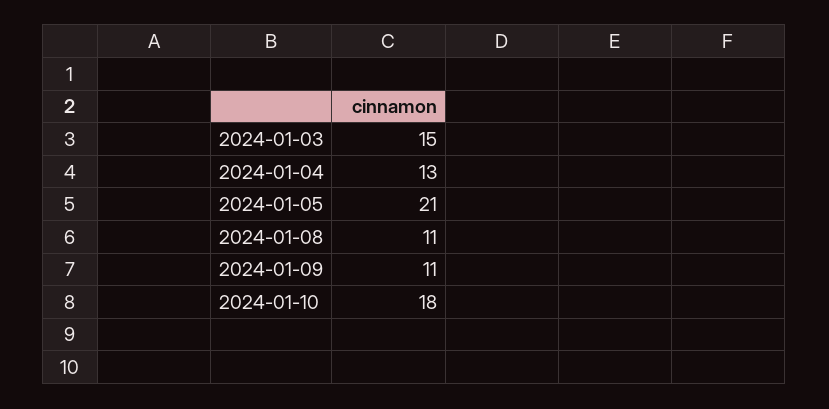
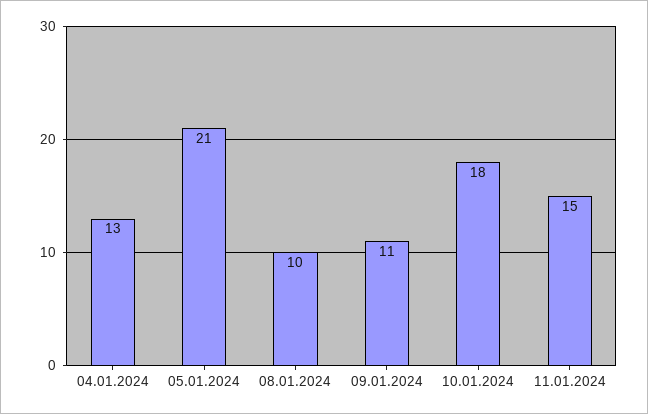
2024-01-03: 15 -> none
2024-01-08: 11 -> 10
11.01.2024: none -> 15

